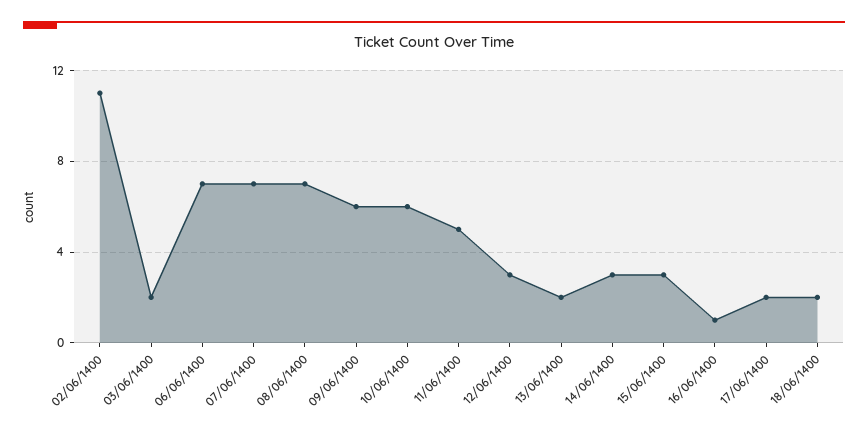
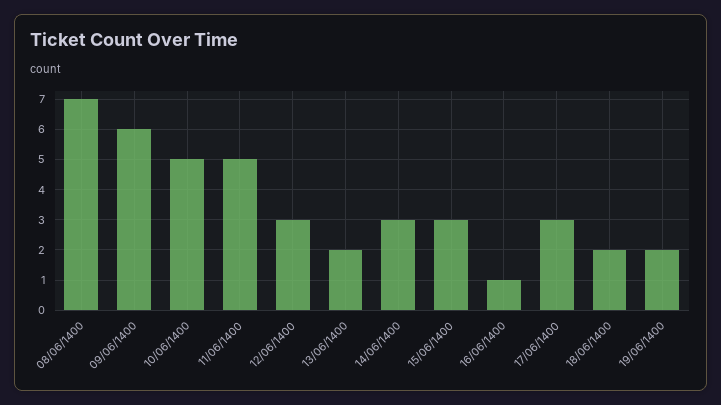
02/06/1400: 11 -> none
03/06/1400: 2 -> none
06/06/1400: 7 -> none
07/06/1400: 7 -> none
10/06/1400: 6 -> 5
17/06/1400: 2 -> 3
19/06/1400: none -> 2

